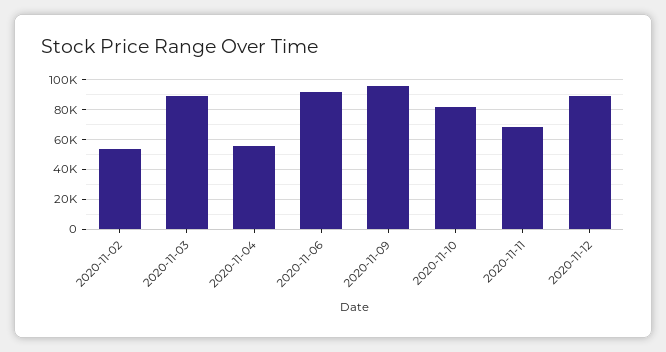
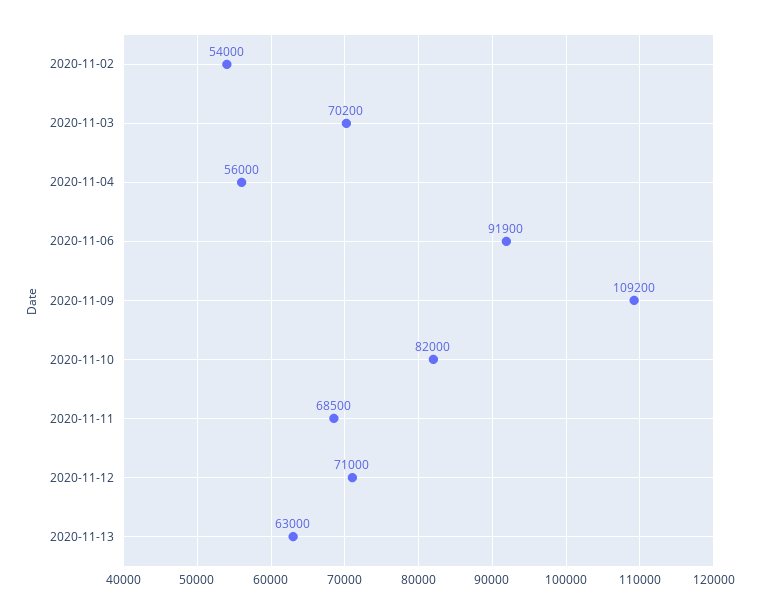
2020-11-03: 90000 -> 70200
2020-11-09: 95000 -> 109200
2020-11-12: 90000 -> 71000
2020-11-13: none -> 63000

